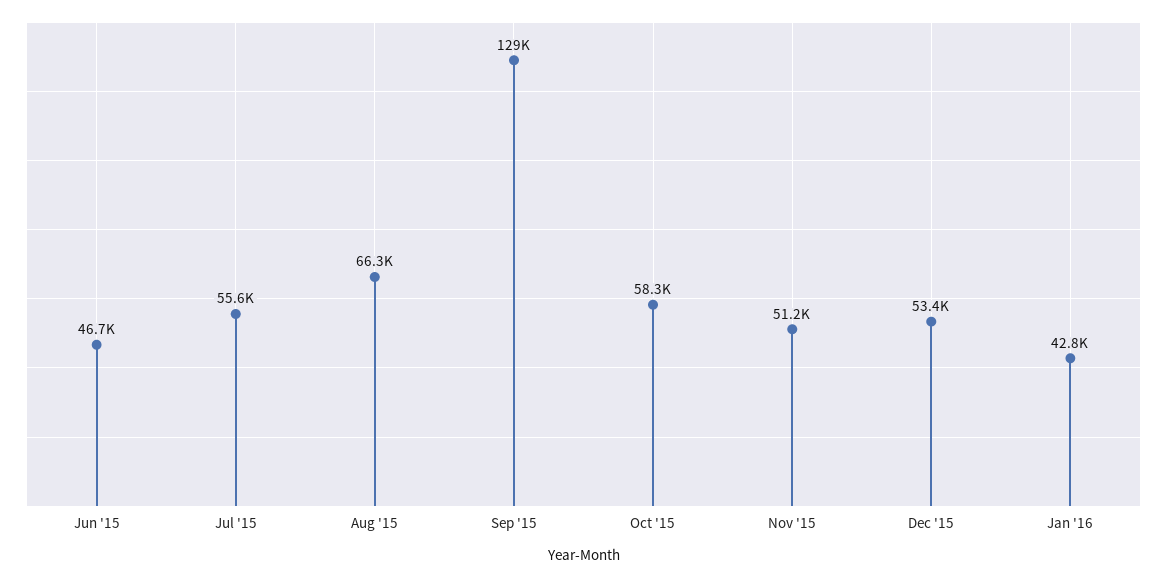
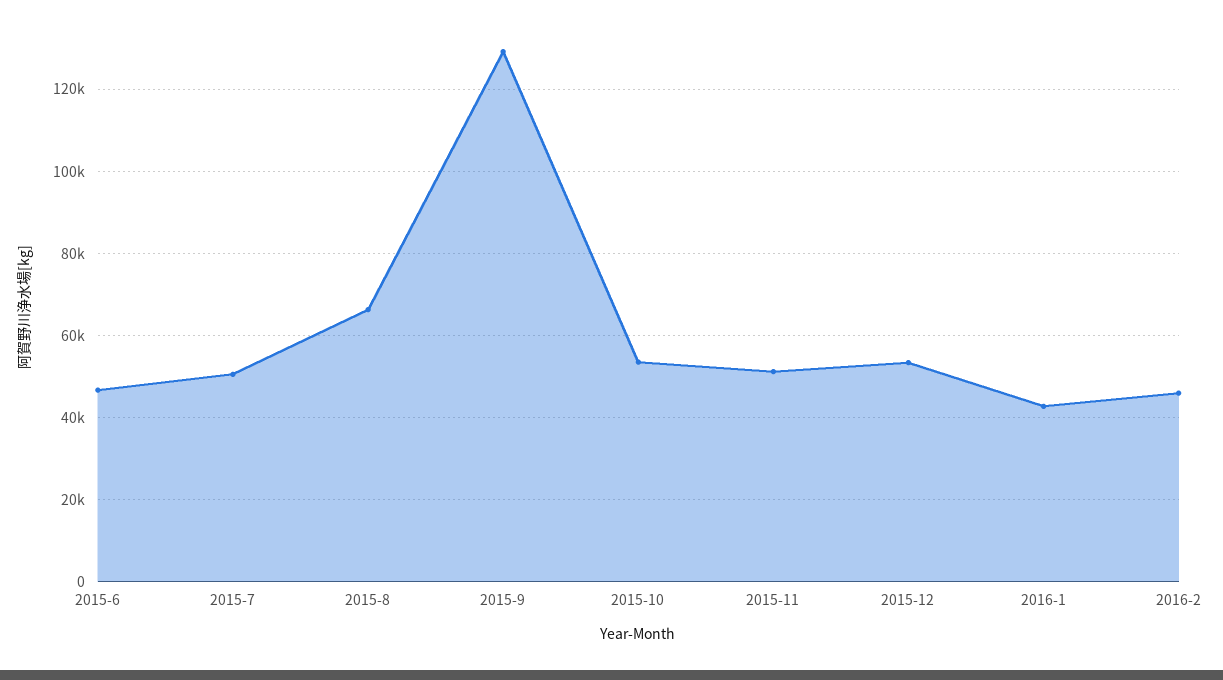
Jul '15: 55600 -> 50000
Oct '15: 58300 -> 54000
2016-2: none -> 46000

